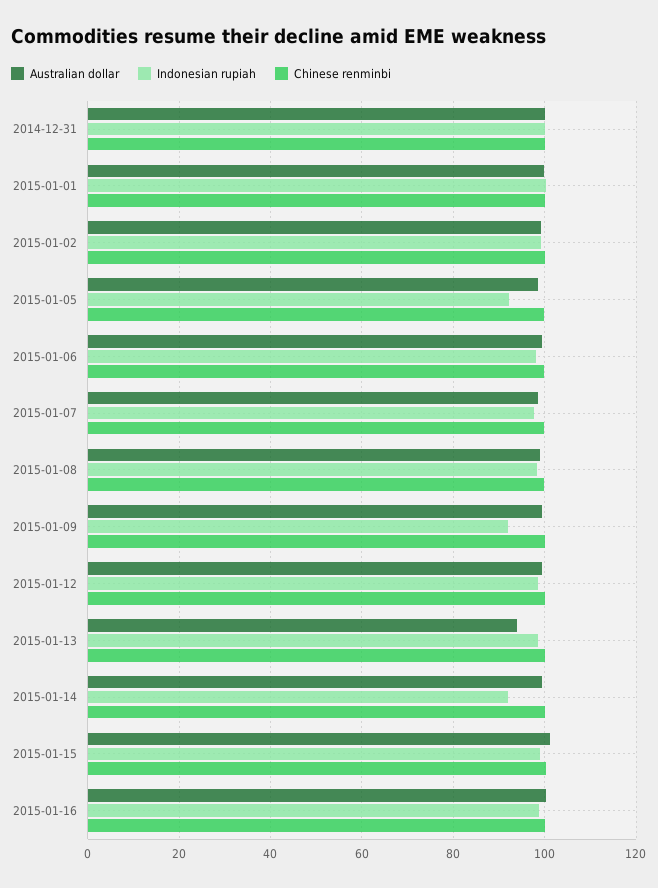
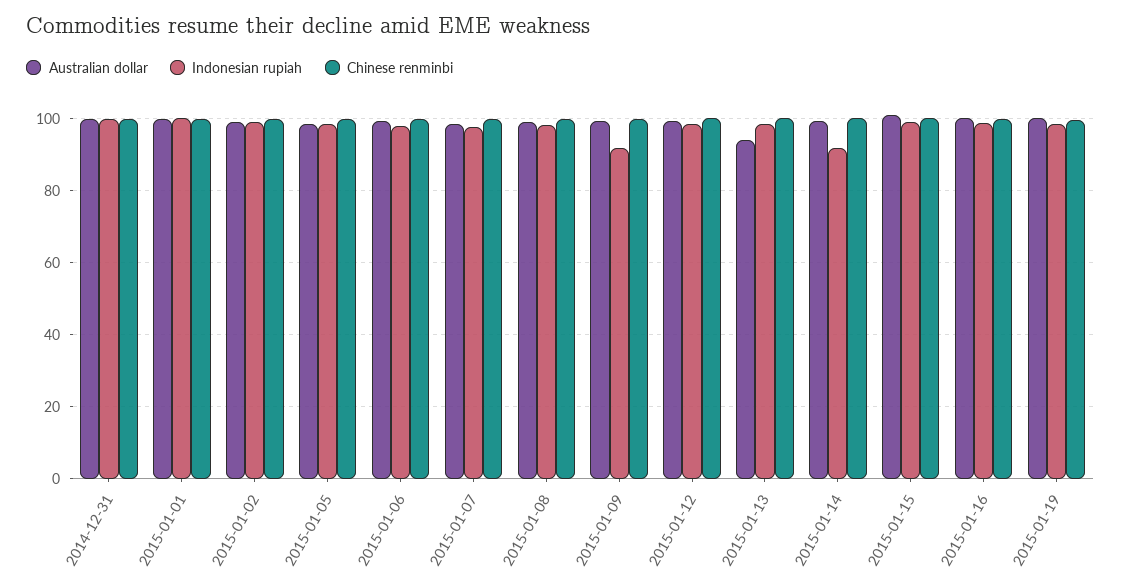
Indonesian rupiah, 2015-01-05: 92 -> 98
Australian dollar, 2015-01-19: none -> 100
Indonesian rupiah, 2015-01-19: none -> 98
Chinese renminbi, 2015-01-19: none -> 100

